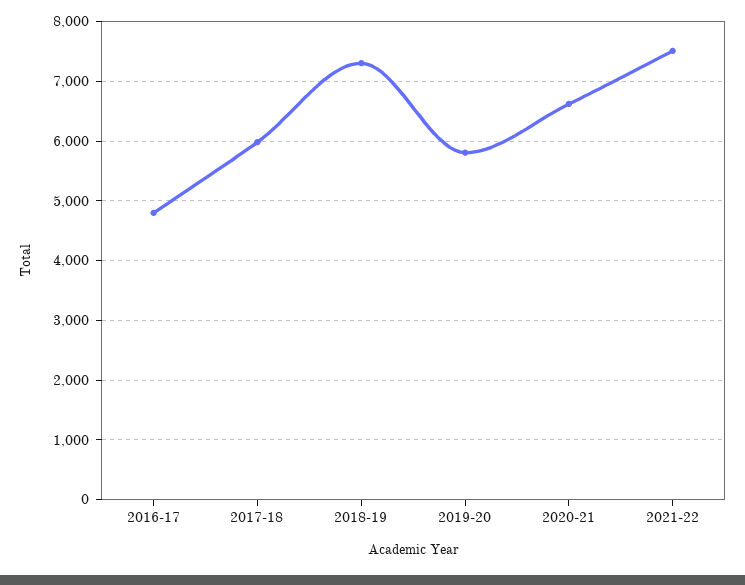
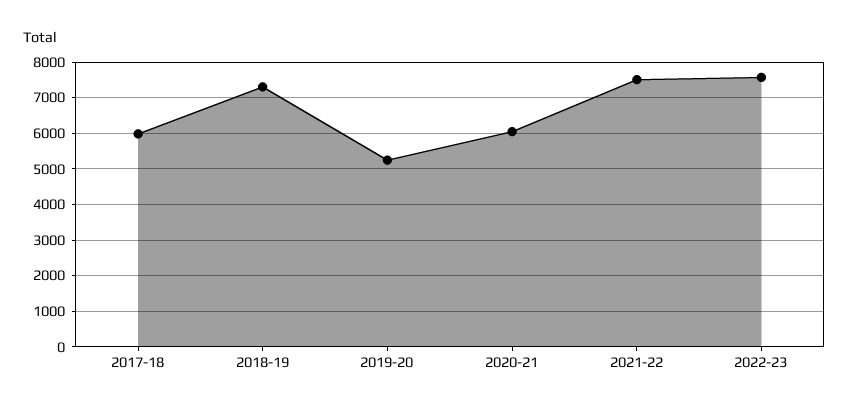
2016-17: 4800 -> none
2019-20: 5800 -> 5200
2020-21: 6600 -> 6000
2022-23: none -> 7600

